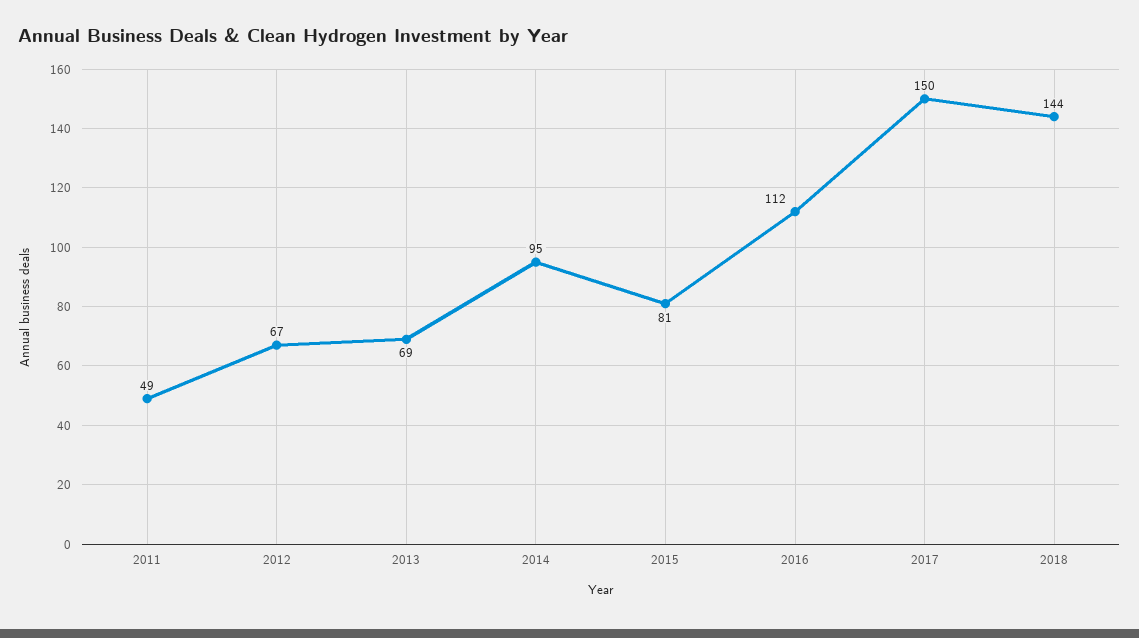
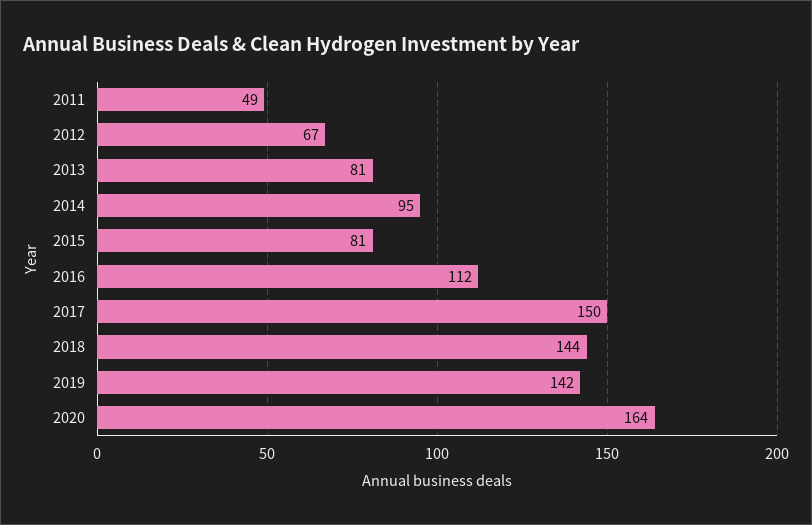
2013: 69 -> 81
2019: none -> 142
2020: none -> 164

